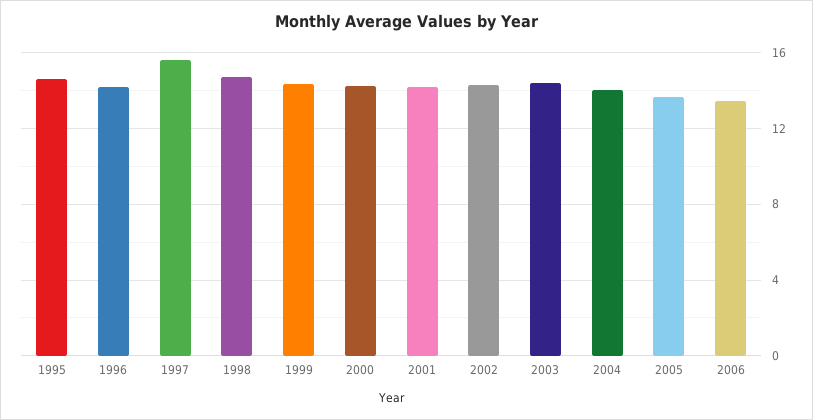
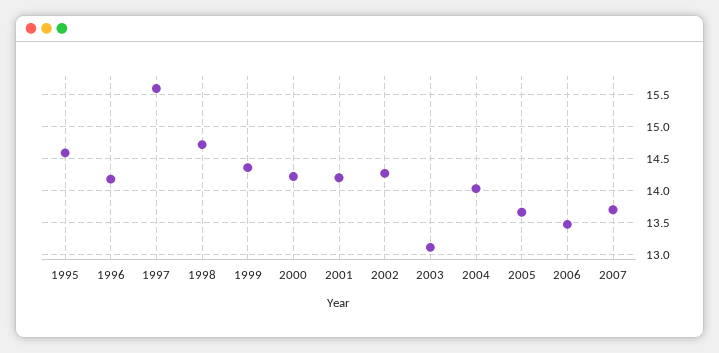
2003: 14.5 -> 13.1
2007: none -> 13.7

